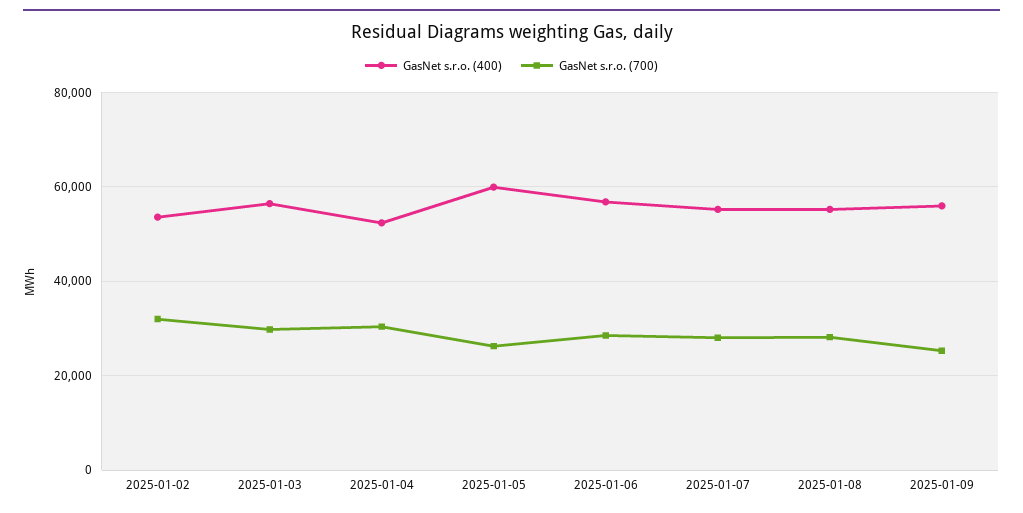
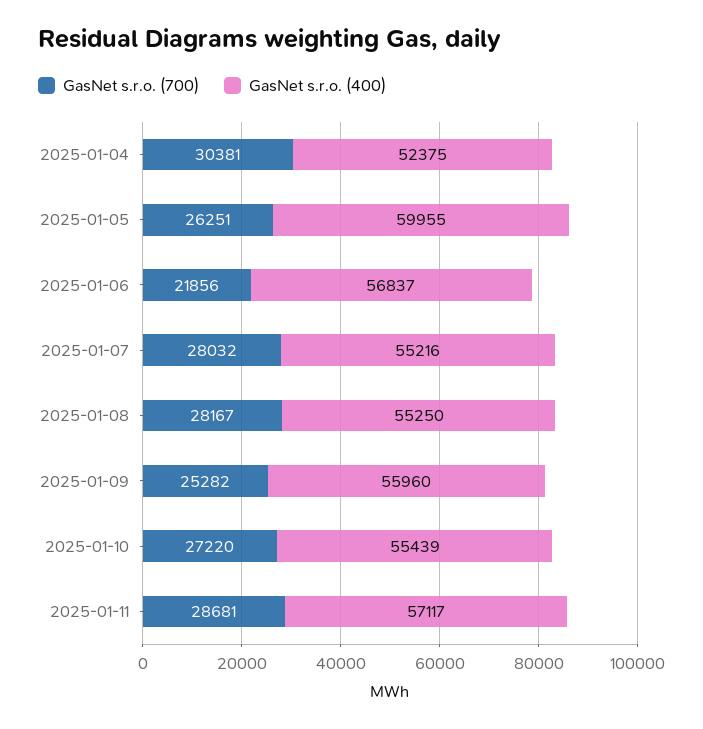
GasNet s.r.o. (400), 2025-01-02: 54000 -> none
GasNet s.r.o. (700), 2025-01-02: 32000 -> none
GasNet s.r.o. (400), 2025-01-03: 56000 -> none
GasNet s.r.o. (700), 2025-01-03: 30000 -> none
GasNet s.r.o. (700), 2025-01-06: 28000 -> 21856
GasNet s.r.o. (700), 2025-01-10: none -> 27220
GasNet s.r.o. (400), 2025-01-10: none -> 55439
GasNet s.r.o. (700), 2025-01-11: none -> 28681
GasNet s.r.o. (400), 2025-01-11: none -> 57117

